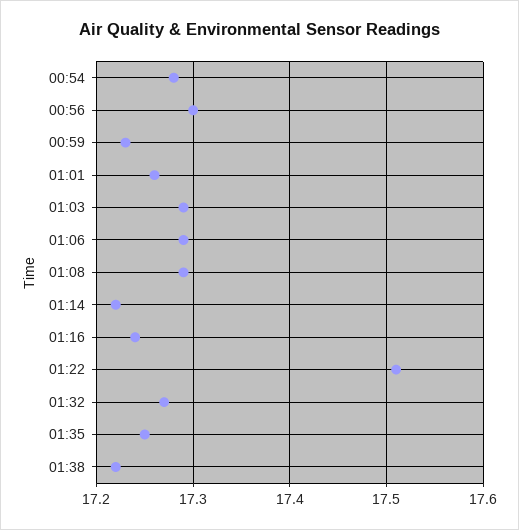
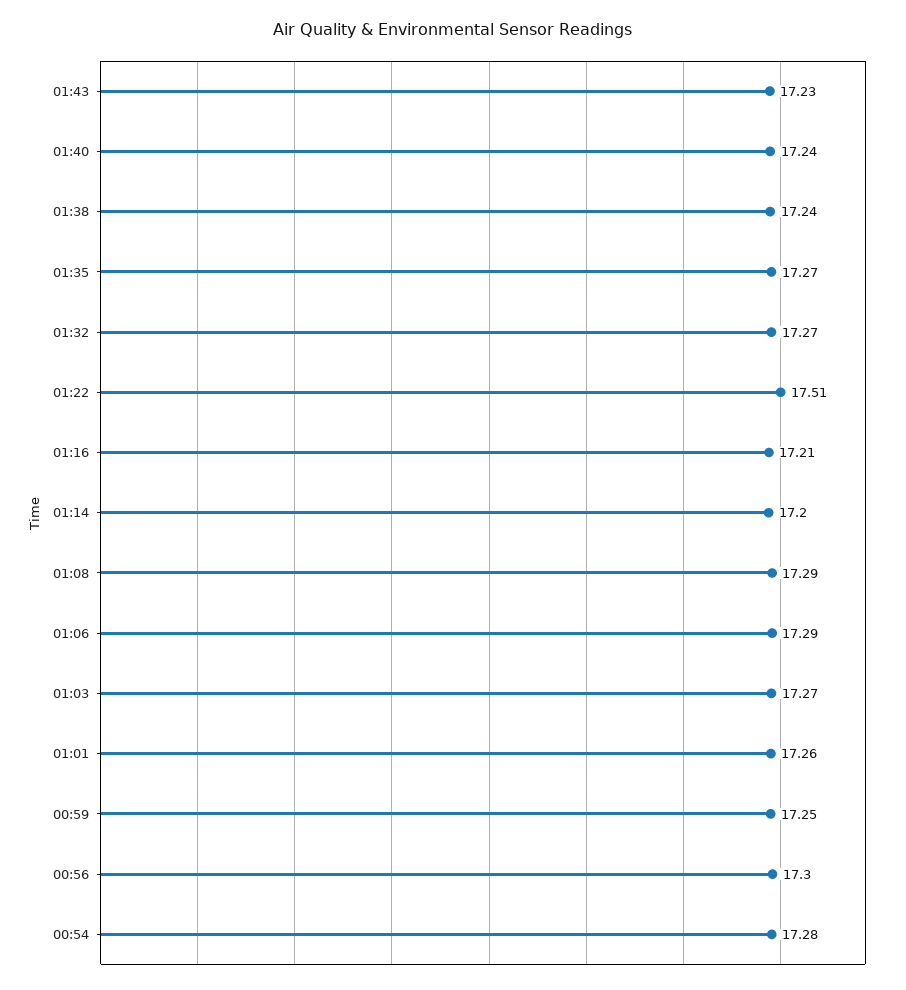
00:59: 17.23 -> 17.25
01:03: 17.29 -> 17.27
01:14: 17.22 -> 17.2
01:16: 17.24 -> 17.21
01:35: 17.25 -> 17.27
01:38: 17.22 -> 17.24
01:43: none -> 17.23
01:40: none -> 17.24

